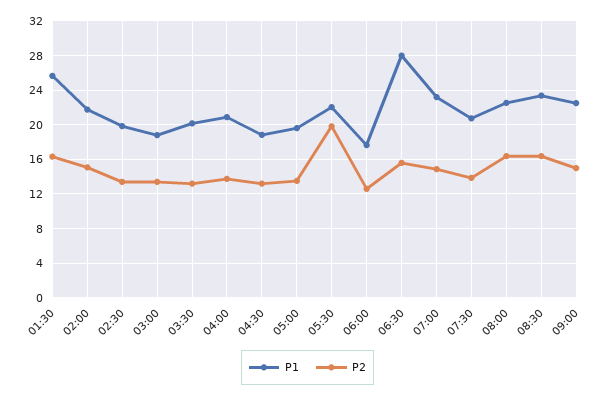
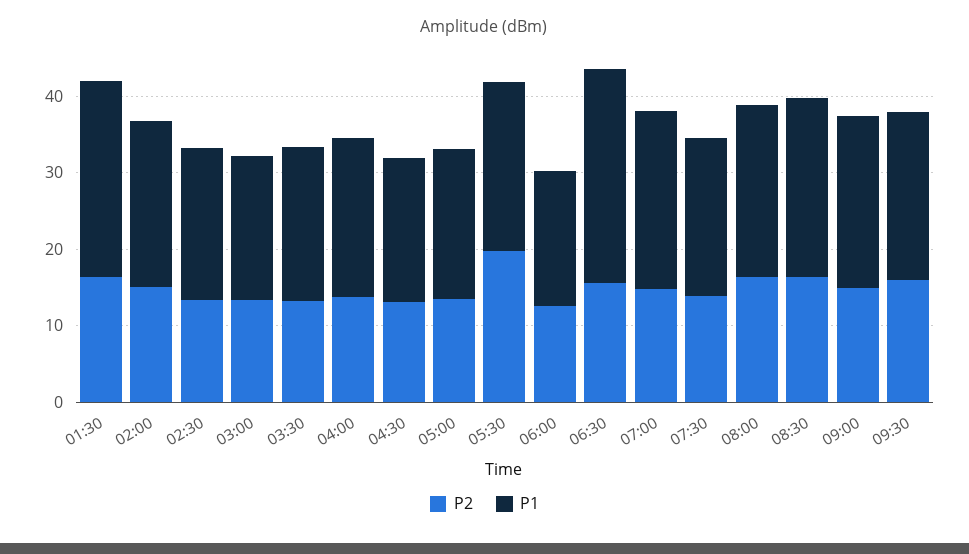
P2, 09:30: none -> 16
P1, 09:30: none -> 22

